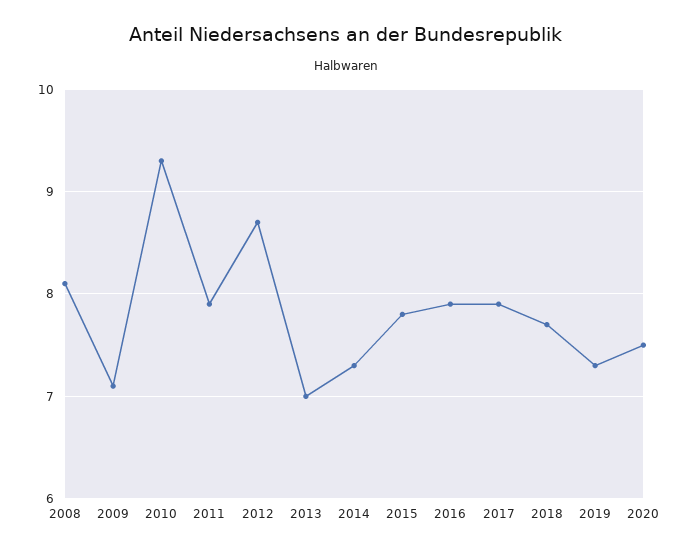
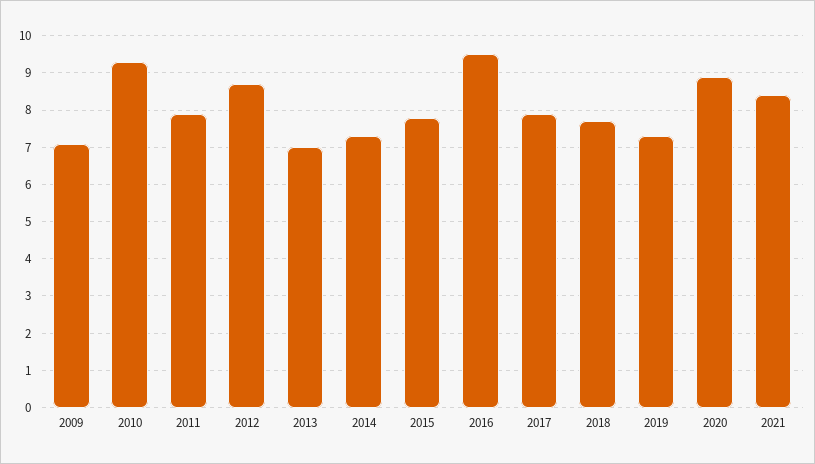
2008: 8.1 -> none
2016: 7.9 -> 9.5
2020: 7.5 -> 9
2021: none -> 8.5

